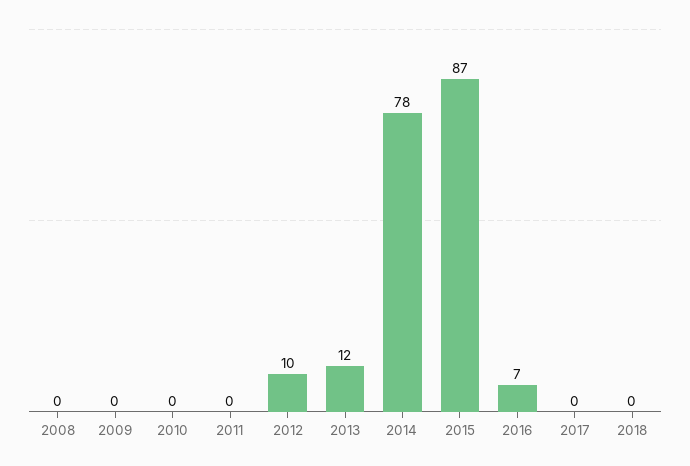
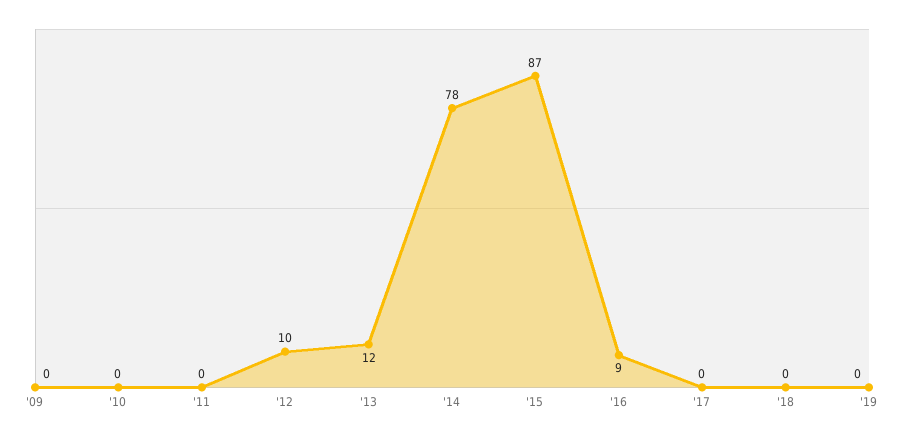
2008: 0 -> none
2016: 7 -> 9
'19: none -> 0

